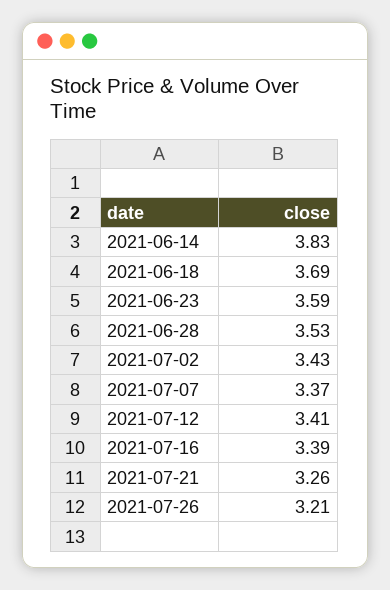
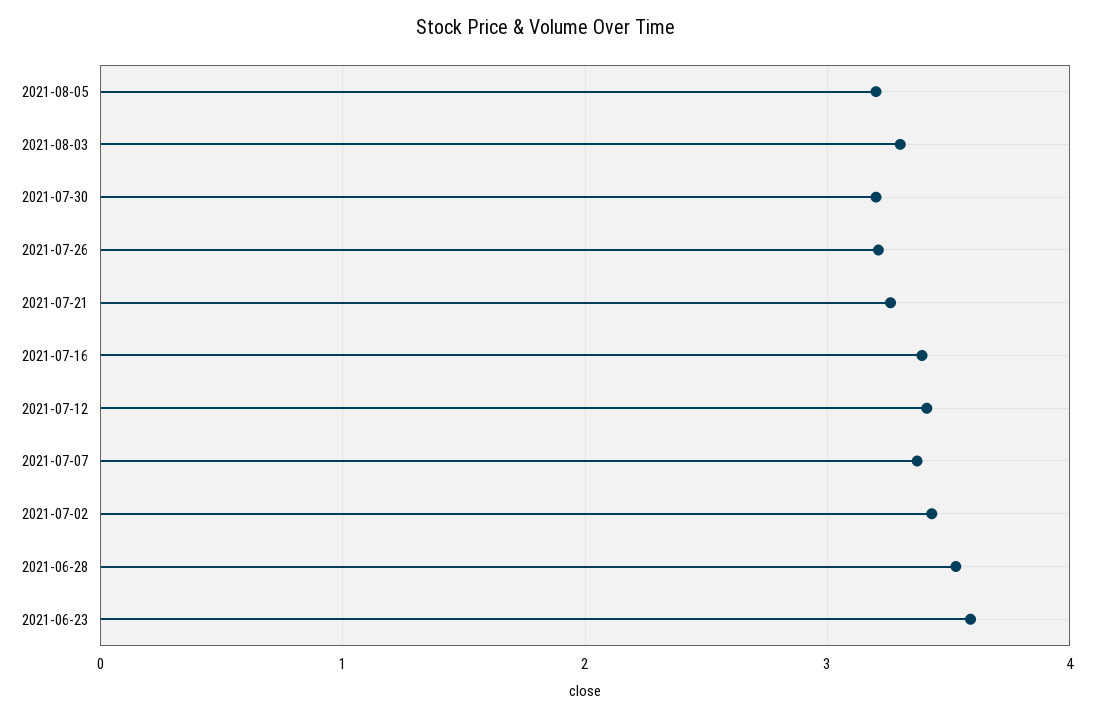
2021-06-14: 3.83 -> none
2021-06-18: 3.69 -> none
2021-08-05: none -> 3.2
2021-08-03: none -> 3.3
2021-07-30: none -> 3.2

